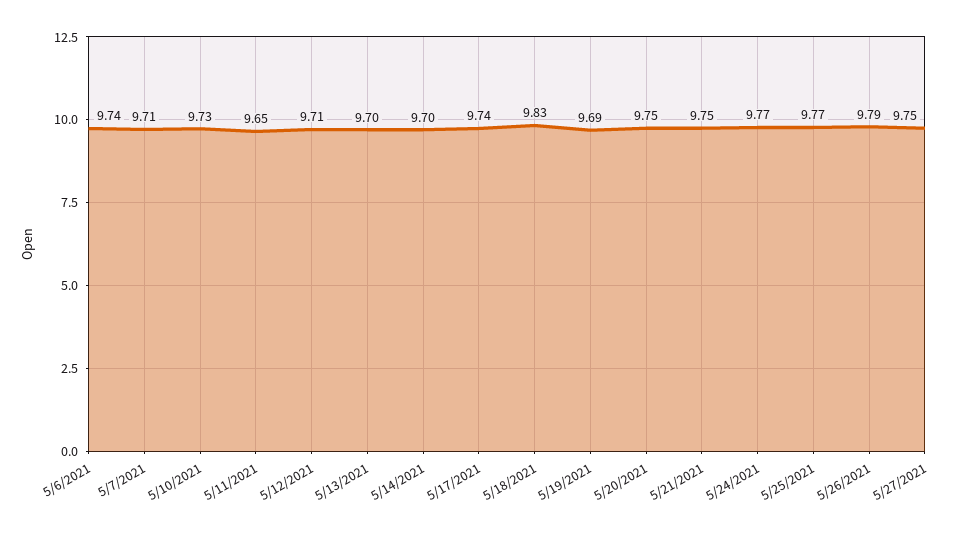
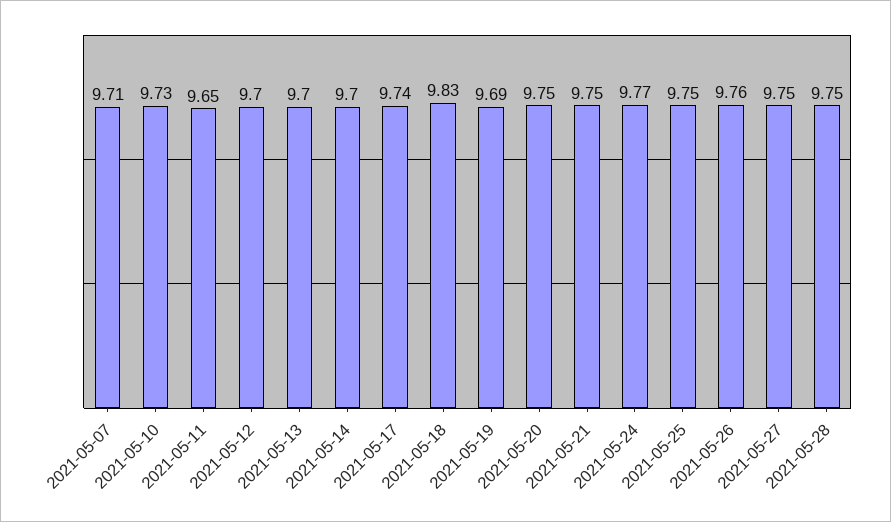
5/6/2021: 9.74 -> none
5/12/2021: 9.71 -> 9.7
5/25/2021: 9.77 -> 9.75
5/26/2021: 9.79 -> 9.76
2021-05-28: none -> 9.75

